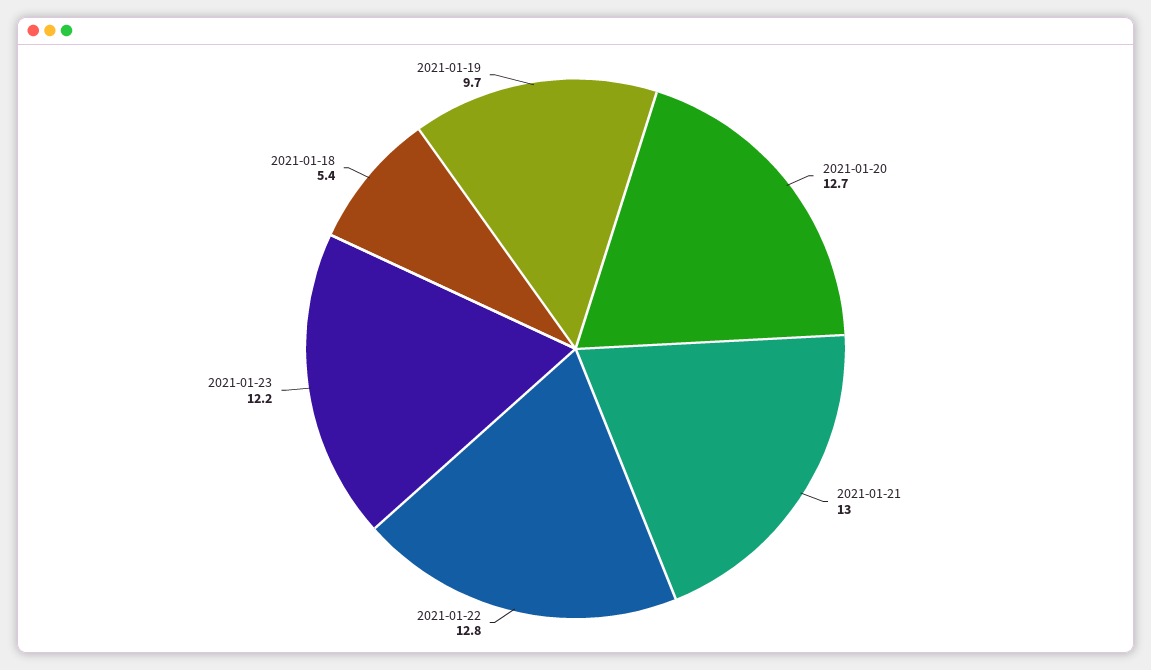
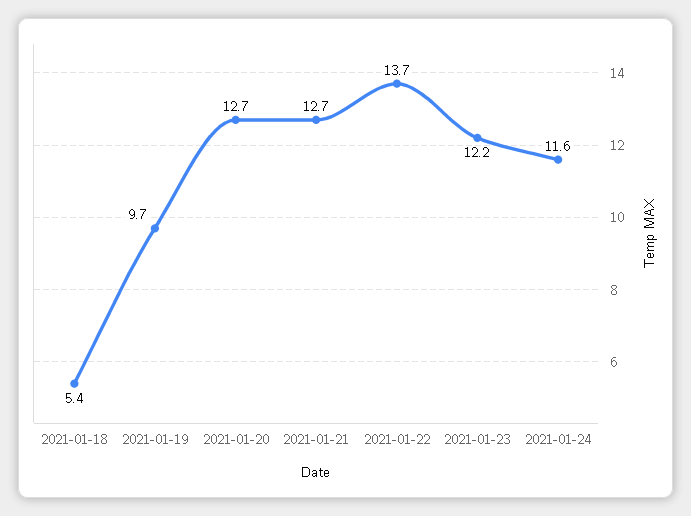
2021-01-21: 13 -> 12.7
2021-01-22: 12.8 -> 13.7
2021-01-24: none -> 11.6

